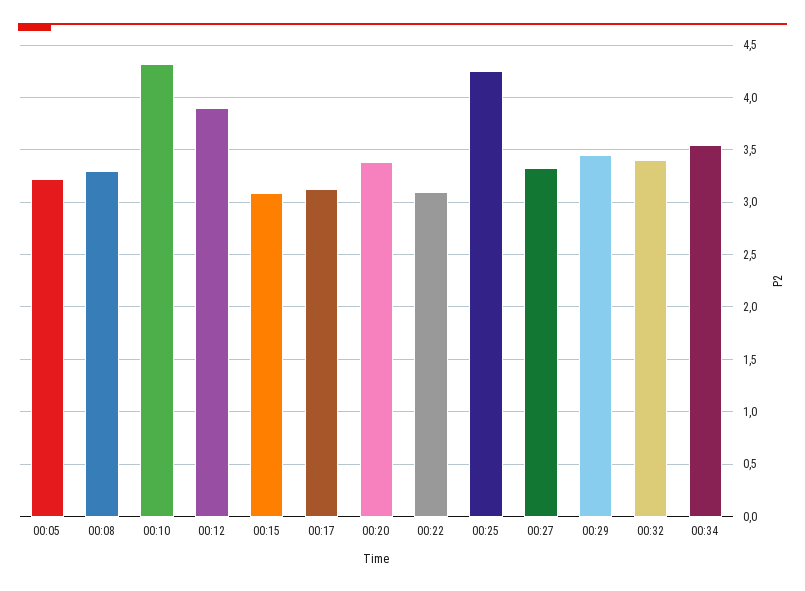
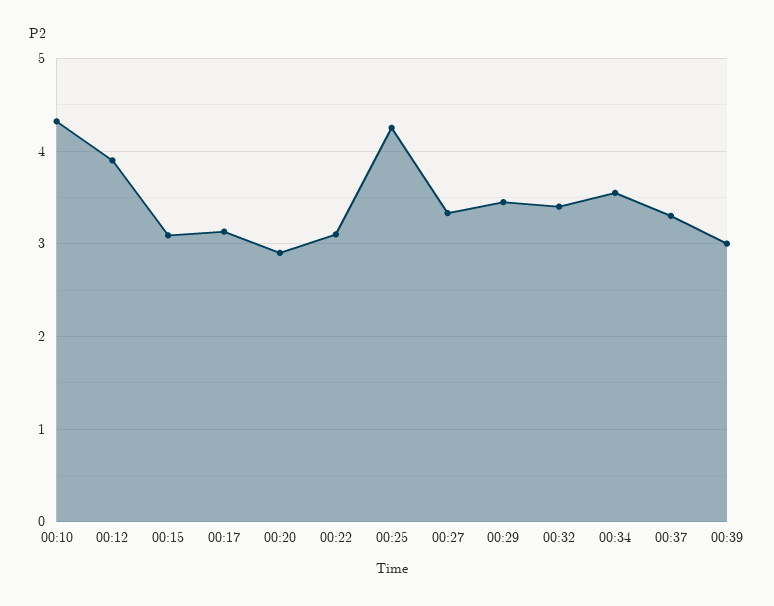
00:05: 3.2 -> none
00:08: 3.3 -> none
00:20: 3.4 -> 2.9
00:37: none -> 3.3
00:39: none -> 3

